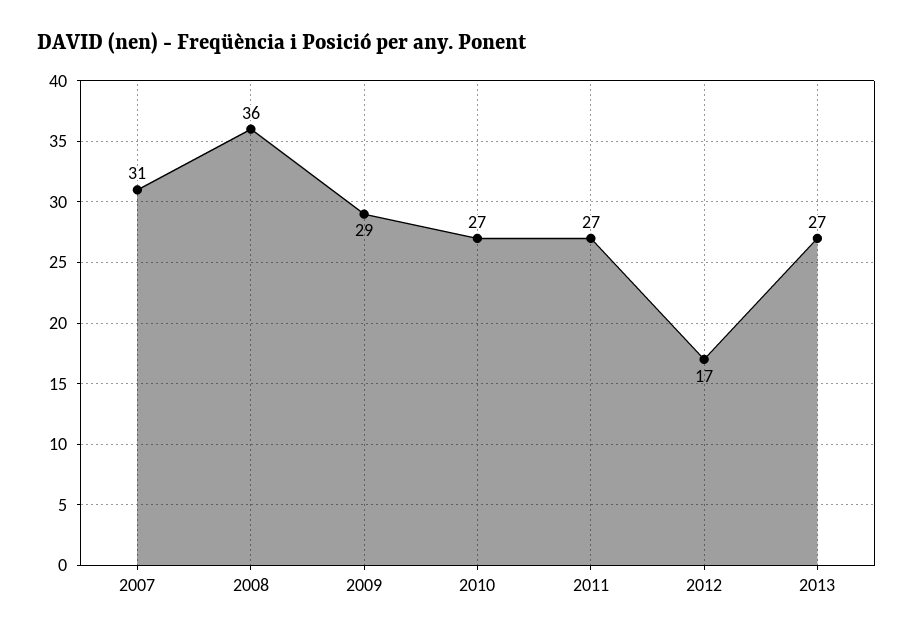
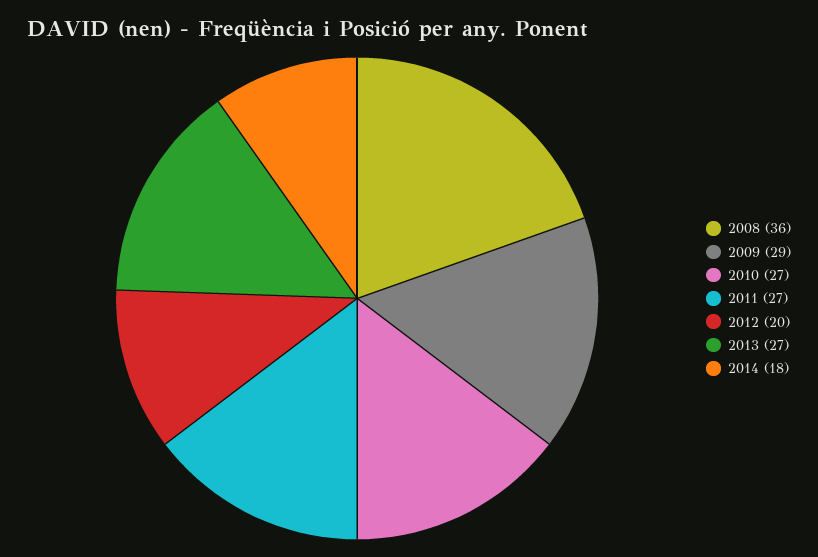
2007: 31 -> none
2012: 17 -> 20
2014: none -> 18

